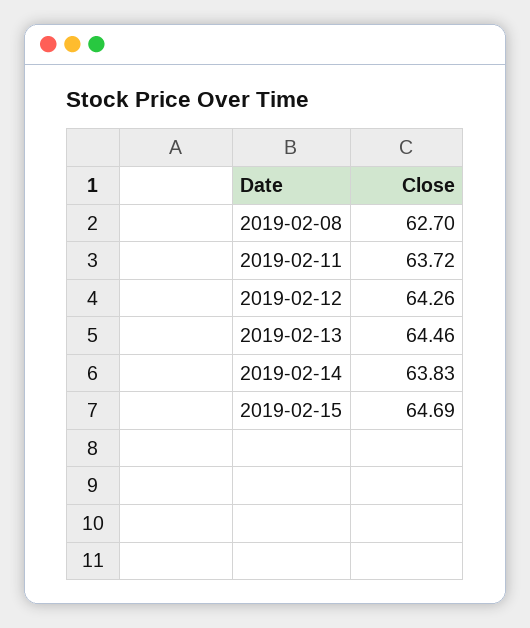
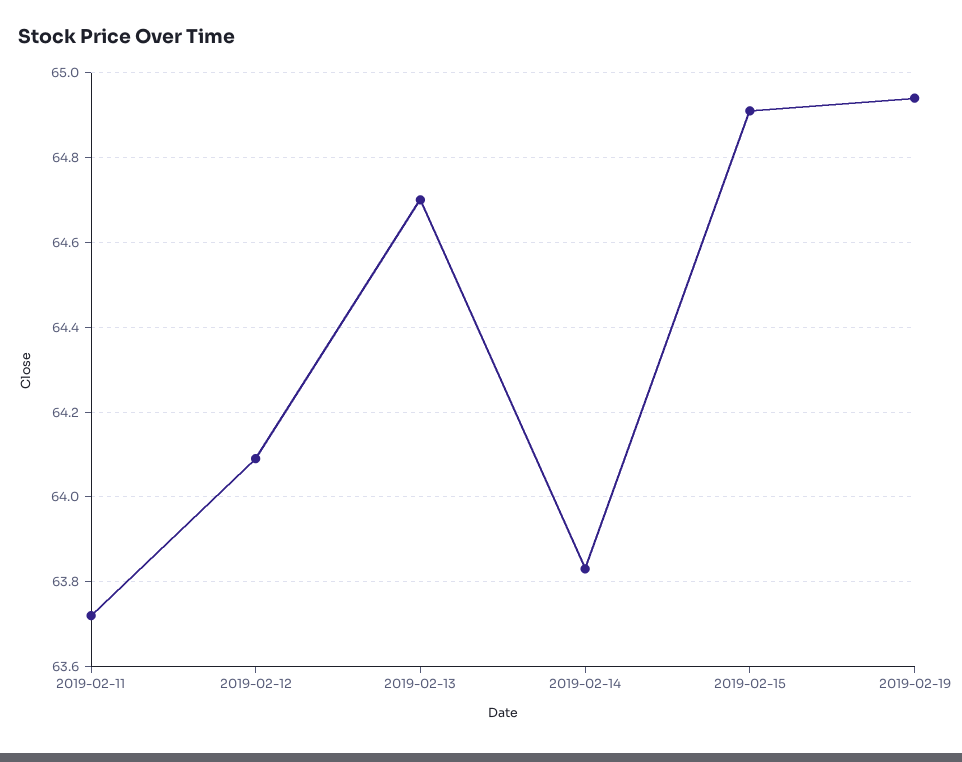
2019-02-08: 62.7 -> none
2019-02-12: 64.26 -> 64.1
2019-02-13: 64.46 -> 64.7
2019-02-15: 64.69 -> 64.9
2019-02-19: none -> 64.95

